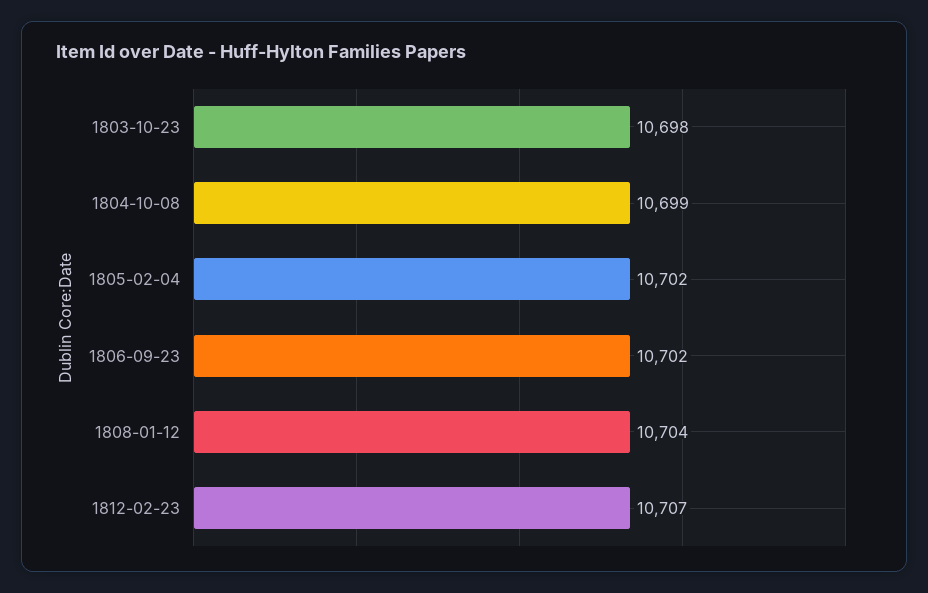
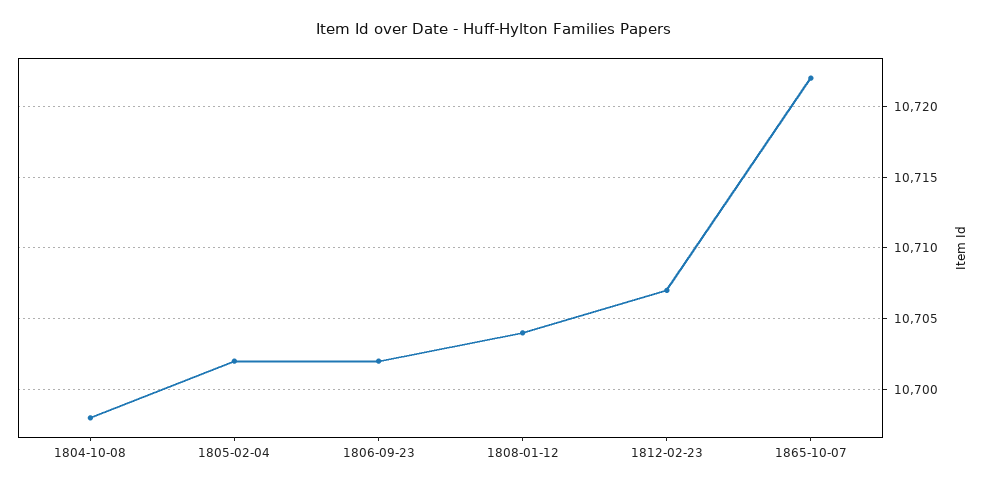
1803-10-23: 10698 -> none
1804-10-08: 10699 -> 10698
1865-10-07: none -> 10722

